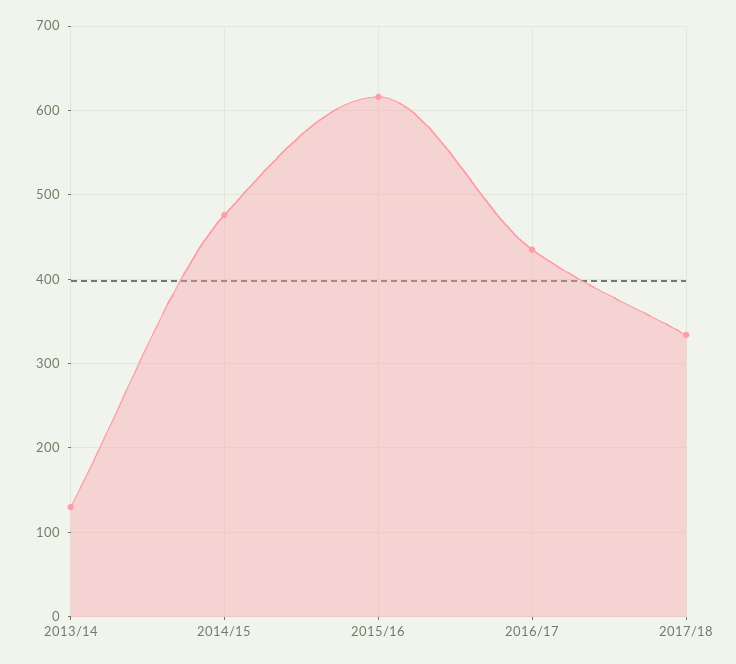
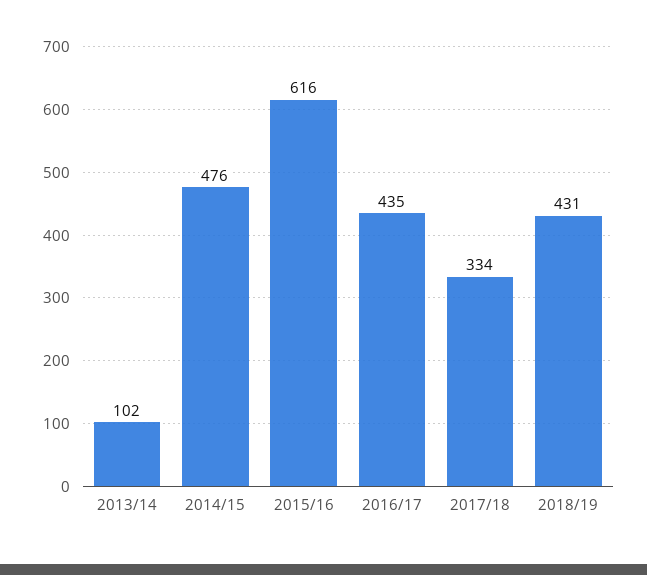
2013/14: 130 -> 102
2018/19: none -> 431

